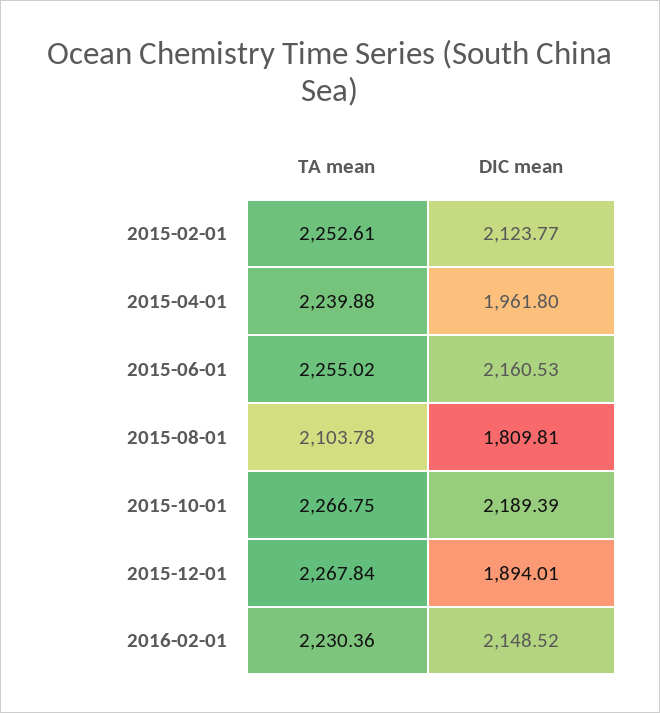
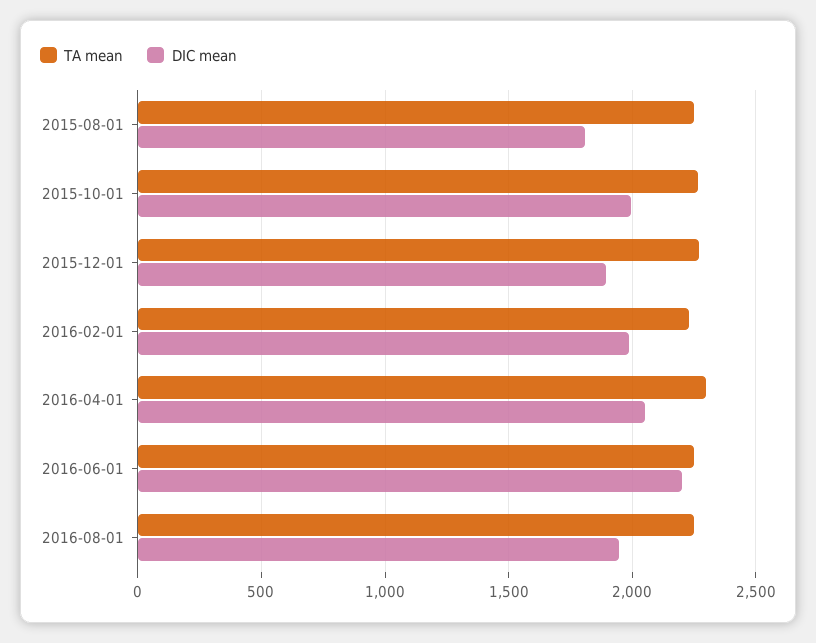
TA mean, 2015-02-01: 2252.61 -> none
DIC mean, 2015-02-01: 2123.77 -> none
TA mean, 2015-04-01: 2239.88 -> none
DIC mean, 2015-04-01: 1961.8 -> none
TA mean, 2015-06-01: 2255.02 -> none
DIC mean, 2015-06-01: 2160.53 -> none
TA mean, 2015-08-01: 2103.78 -> 2250
DIC mean, 2015-10-01: 2189.39 -> 2000
DIC mean, 2016-02-01: 2148.52 -> 2000
TA mean, 2016-04-01: none -> 2300
DIC mean, 2016-04-01: none -> 2050
TA mean, 2016-06-01: none -> 2250
DIC mean, 2016-06-01: none -> 2200
TA mean, 2016-08-01: none -> 2250
DIC mean, 2016-08-01: none -> 1950

